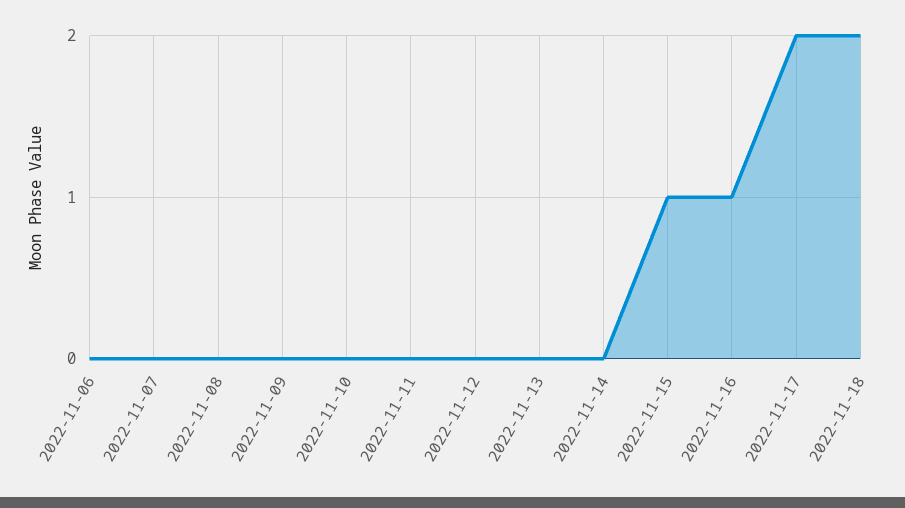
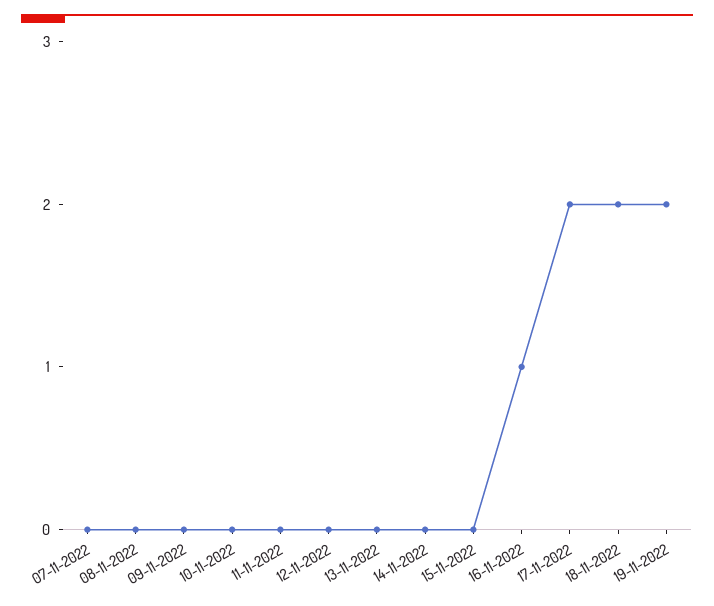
2022-11-06: 0 -> none
2022-11-15: 1 -> 0
19-11-2022: none -> 2

